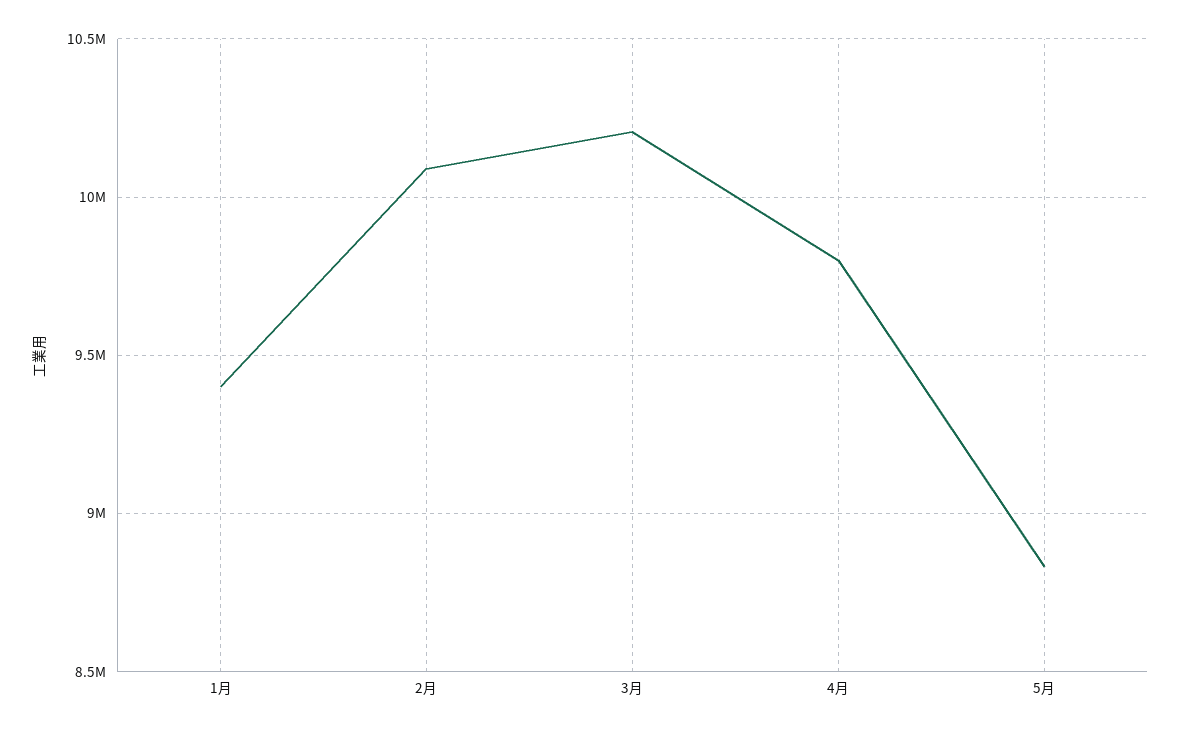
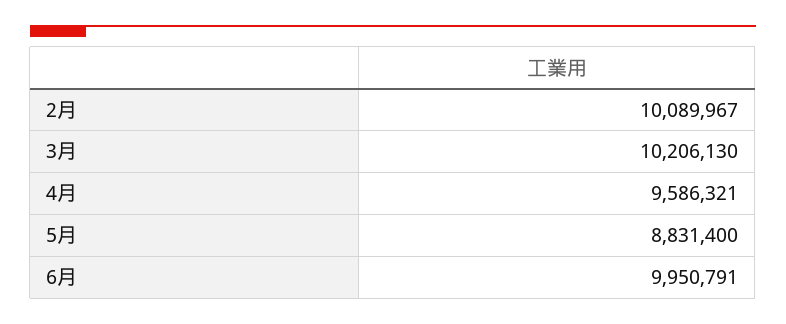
1月: 9400000 -> none
4月: 9800000 -> 9586321
6月: none -> 9950791

